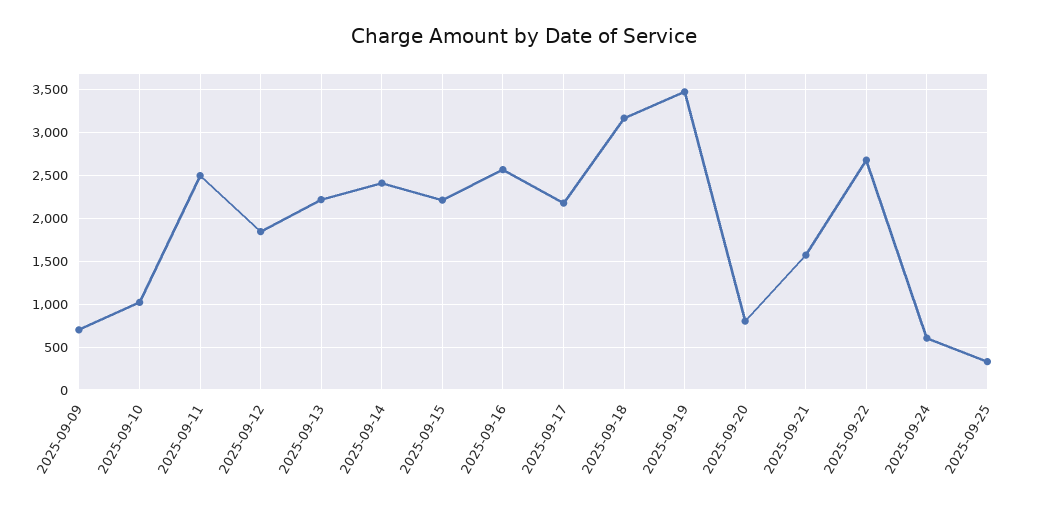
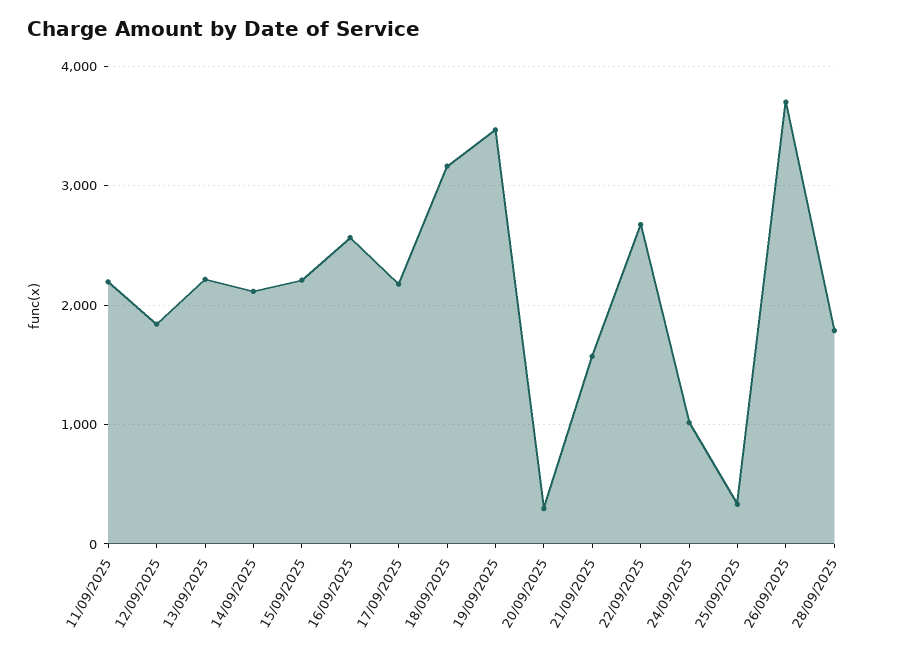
2025-09-09: 700 -> none
2025-09-10: 1000 -> none
2025-09-11: 2500 -> 2200
2025-09-14: 2400 -> 2100
2025-09-20: 800 -> 300
2025-09-24: 600 -> 1000
26/09/2025: none -> 3700
28/09/2025: none -> 1800

